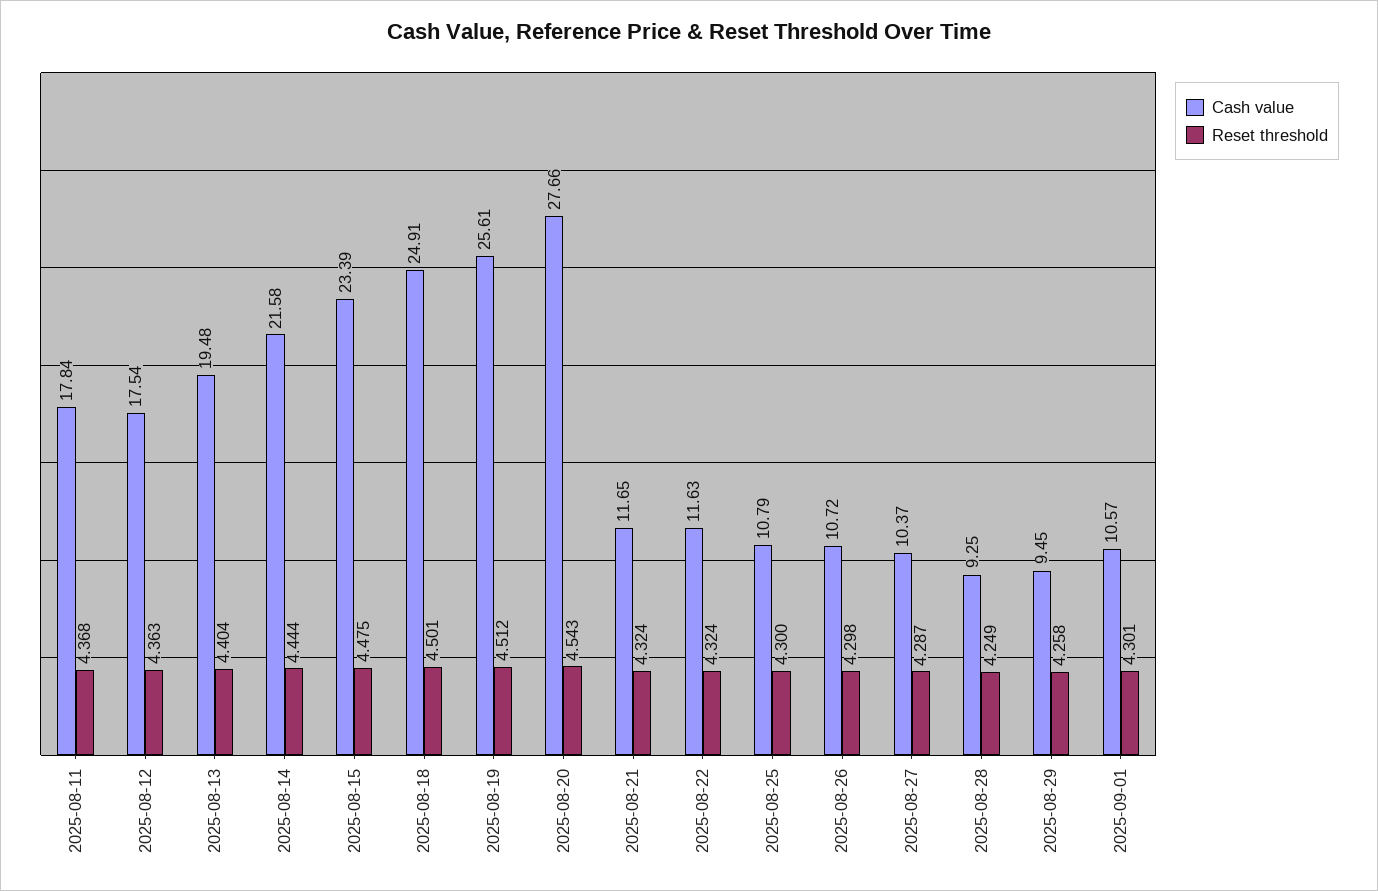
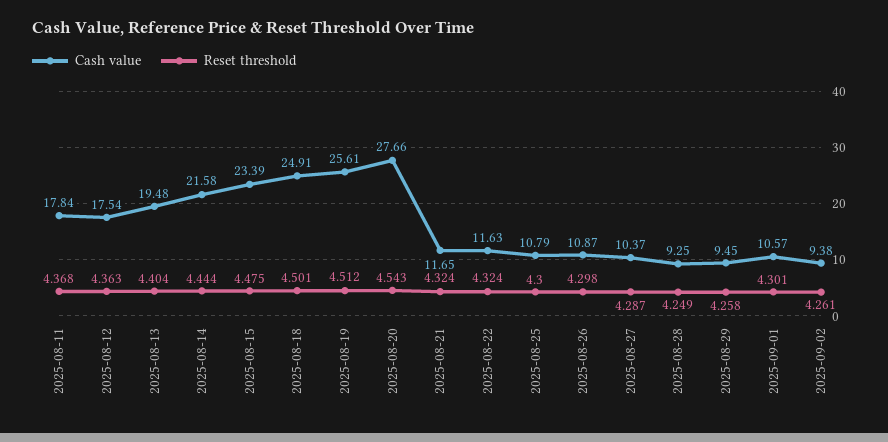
Cash value, 2025-08-26: 10.72 -> 10.87
Cash value, 2025-09-02: none -> 9.38
Reset threshold, 2025-09-02: none -> 4.261

